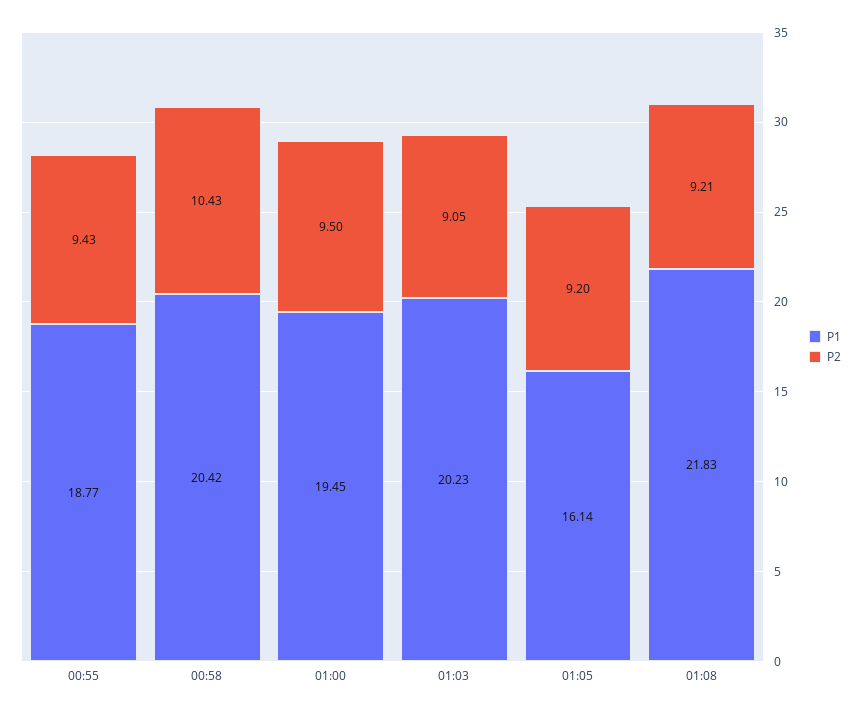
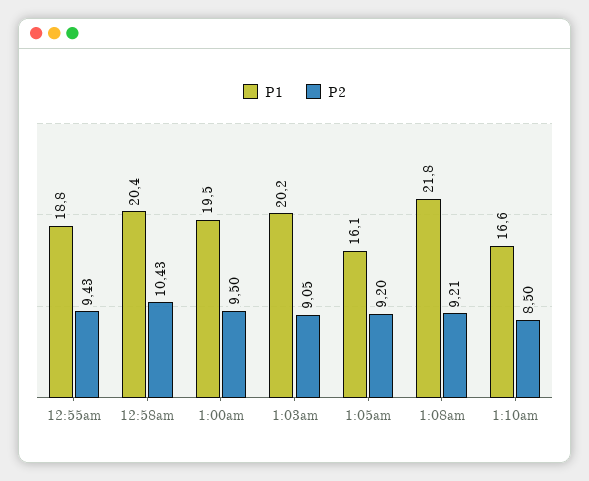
P1, 1:10am: none -> 16.6
P2, 1:10am: none -> 8.5

